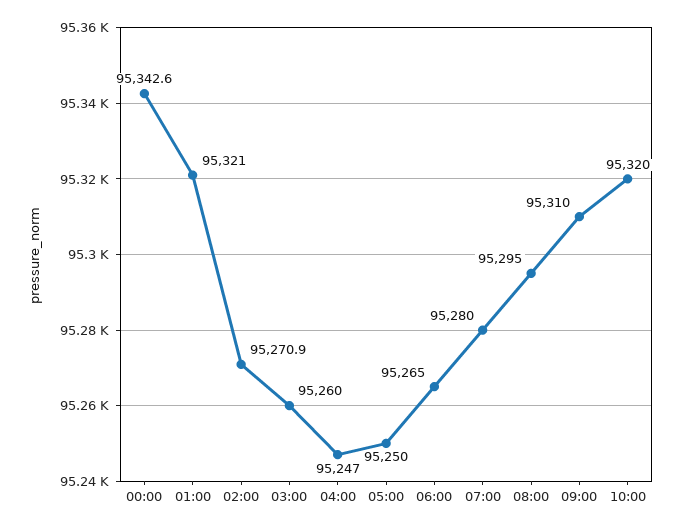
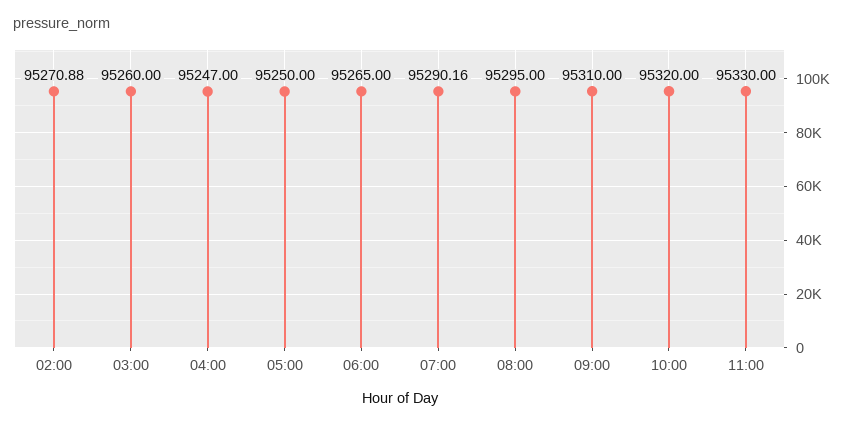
00:00: 95342.6 -> none
01:00: 95321 -> none
07:00: 95280 -> 95290.16
11:00: none -> 95330

